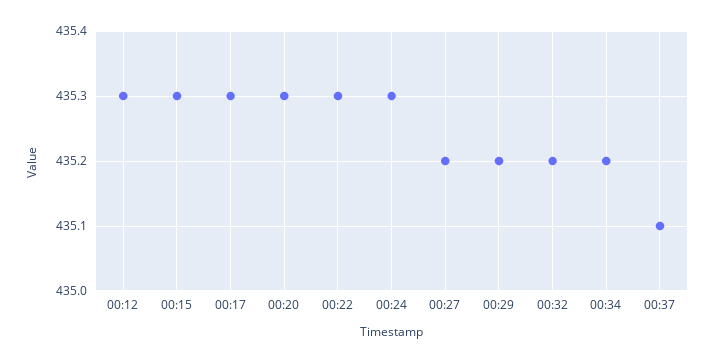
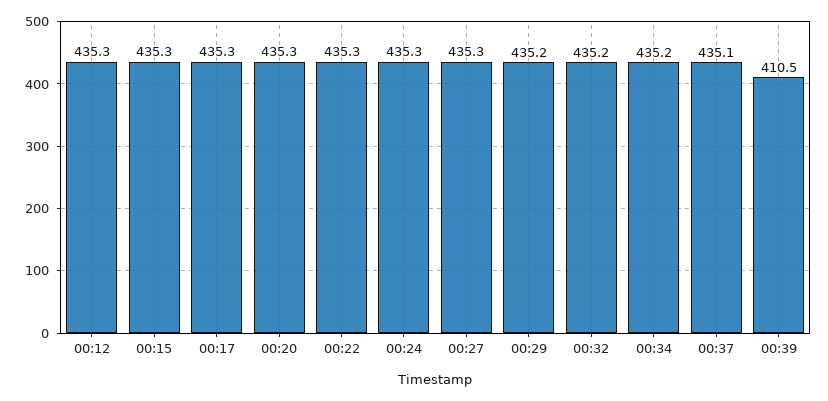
00:27: 435.2 -> 435.3
00:39: none -> 410.5

